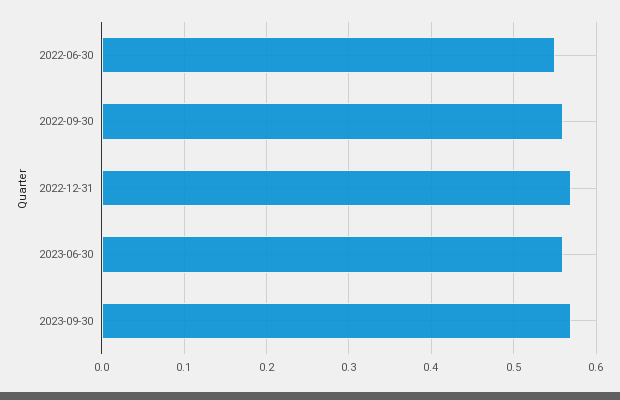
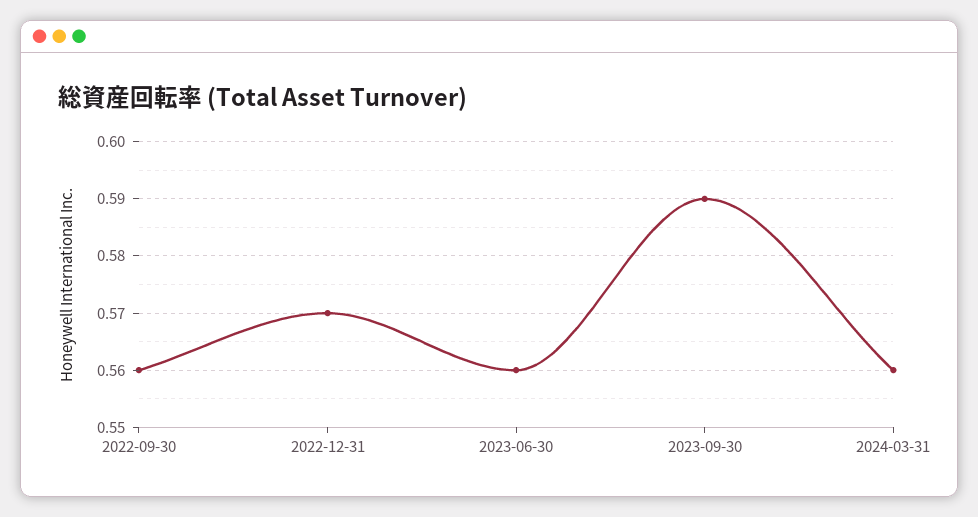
2022-06-30: 0.55 -> none
2023-09-30: 0.57 -> 0.59
2024-03-31: none -> 0.56

